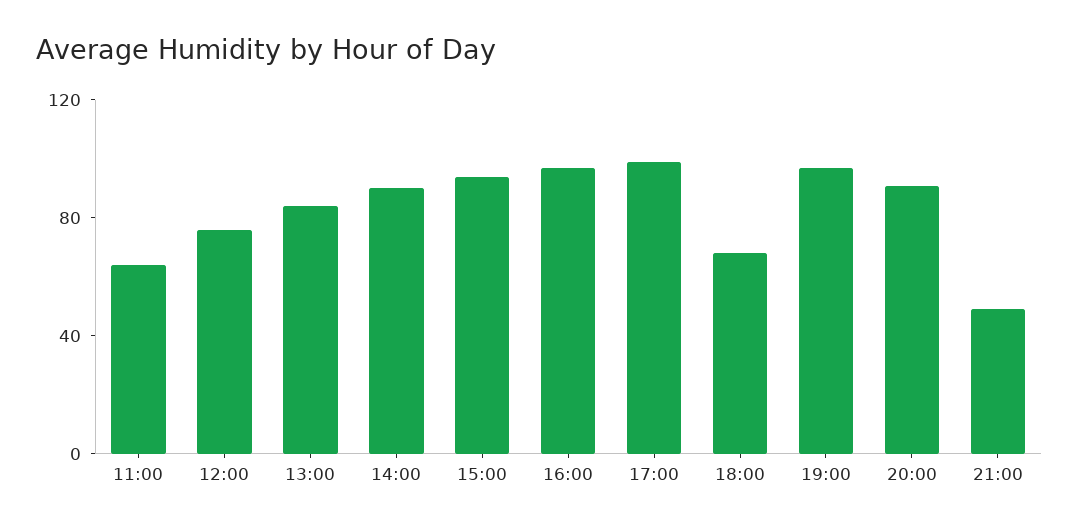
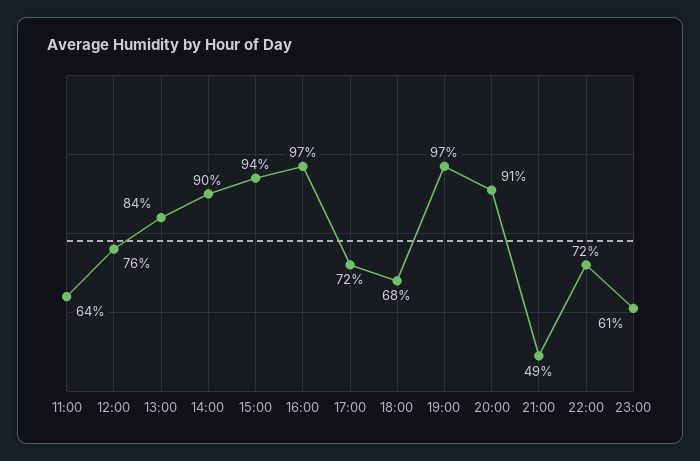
17:00: 100 -> 72
22:00: none -> 72
23:00: none -> 61

